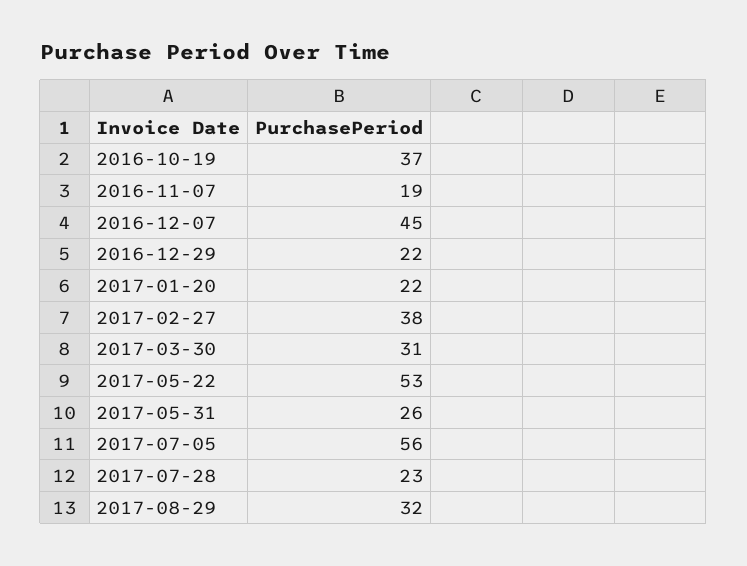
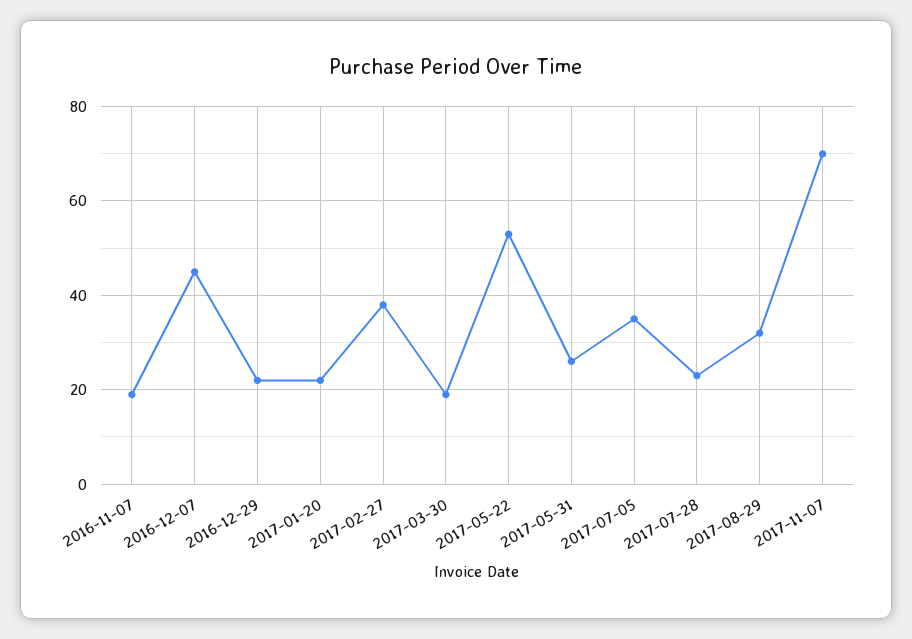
2016-10-19: 37 -> none
2017-03-30: 31 -> 20
2017-07-05: 56 -> 35
2017-11-07: none -> 70

